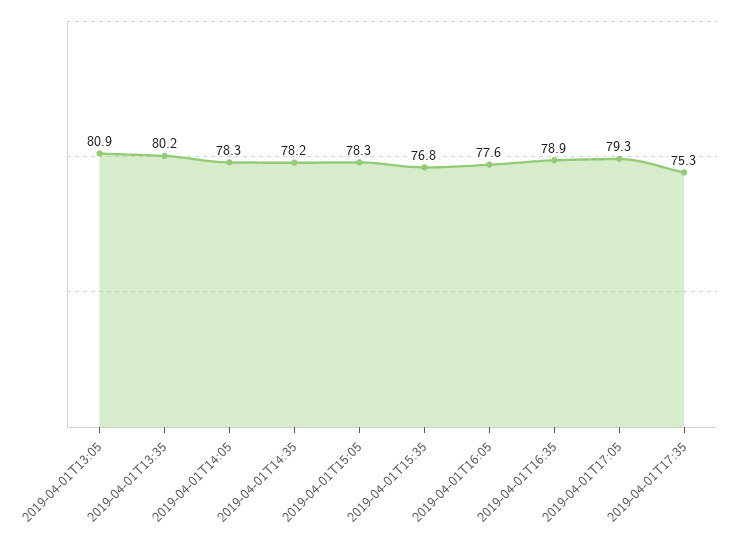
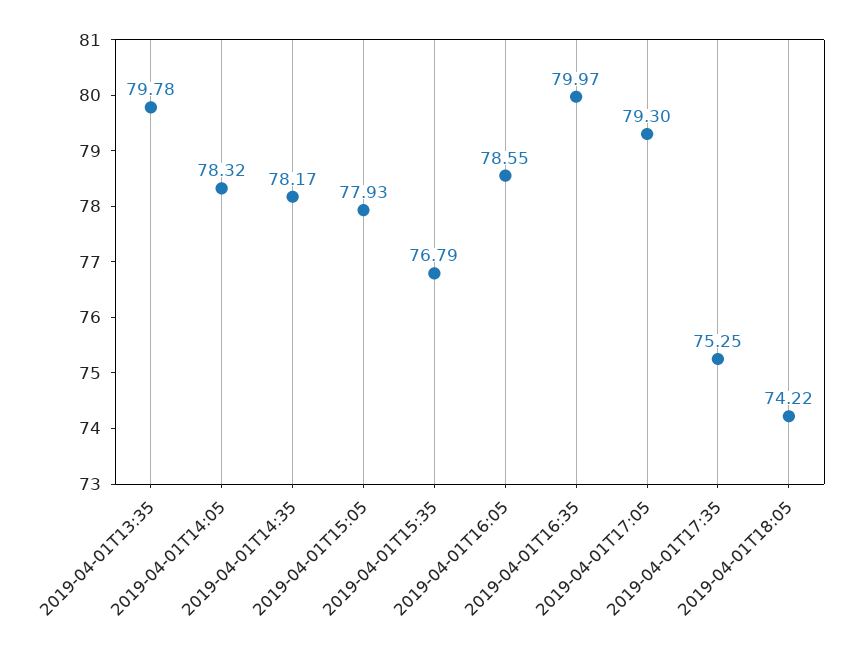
2019-04-01T13:05: 80.9 -> none
2019-04-01T13:35: 80.2 -> 79.78
2019-04-01T15:05: 78.3 -> 77.93
2019-04-01T16:05: 77.6 -> 78.55
2019-04-01T16:35: 78.9 -> 79.97
2019-04-01T18:05: none -> 74.22

